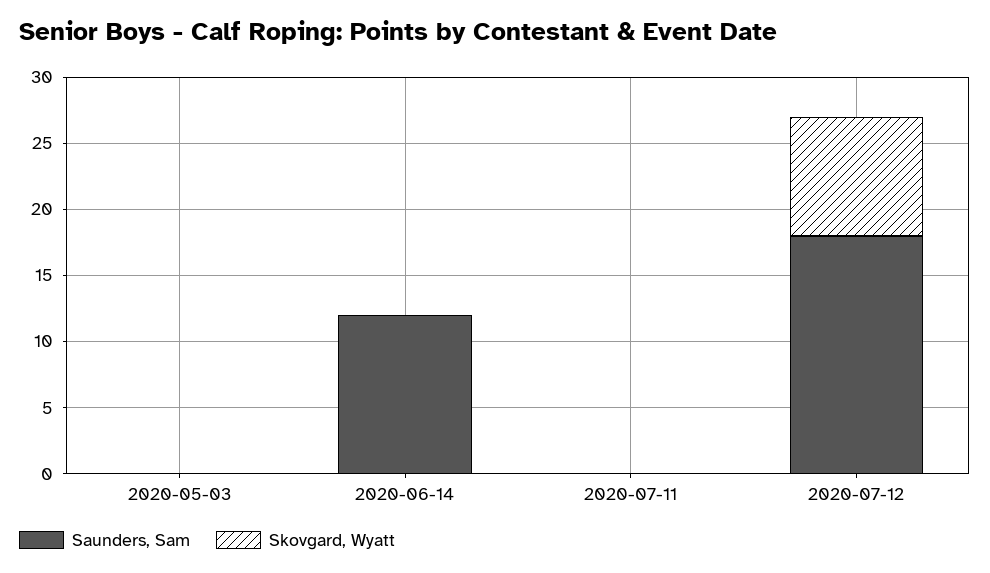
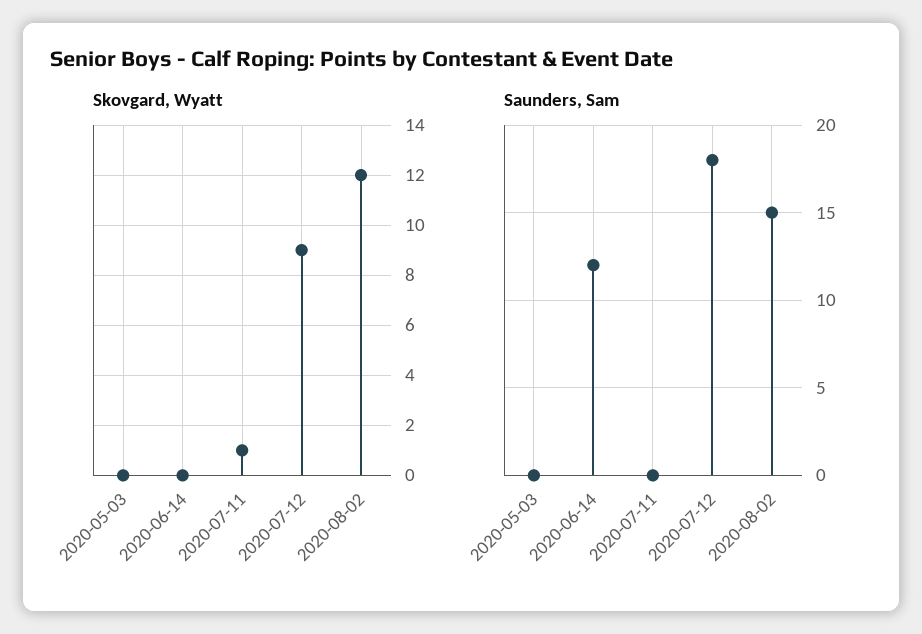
Skovgard, Wyatt, 2020-07-11: 0 -> 1
Skovgard, Wyatt, 2020-08-02: none -> 12
Saunders, Sam, 2020-08-02: none -> 15

